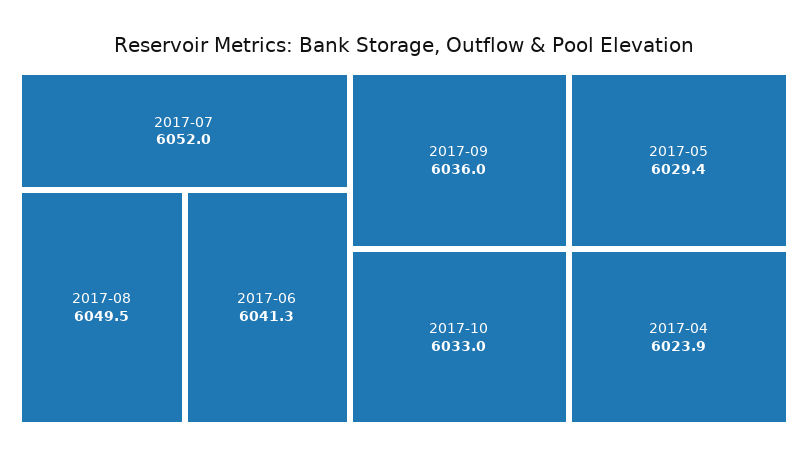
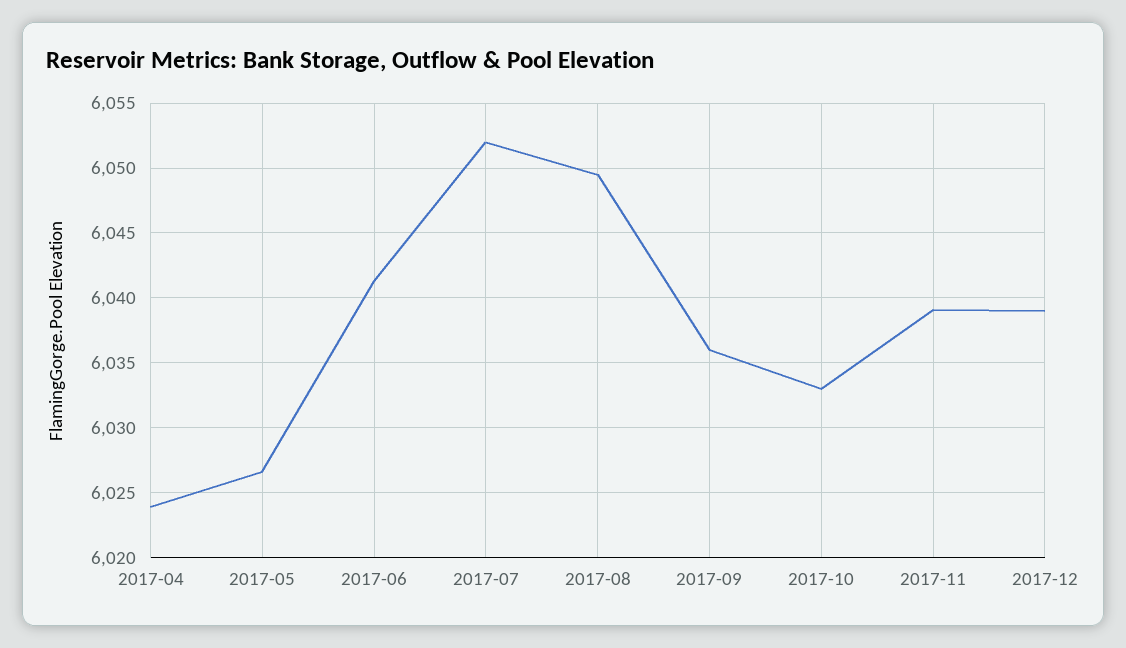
2017-05: 6029.4 -> 6026.5
2017-11: none -> 6039
2017-12: none -> 6039

